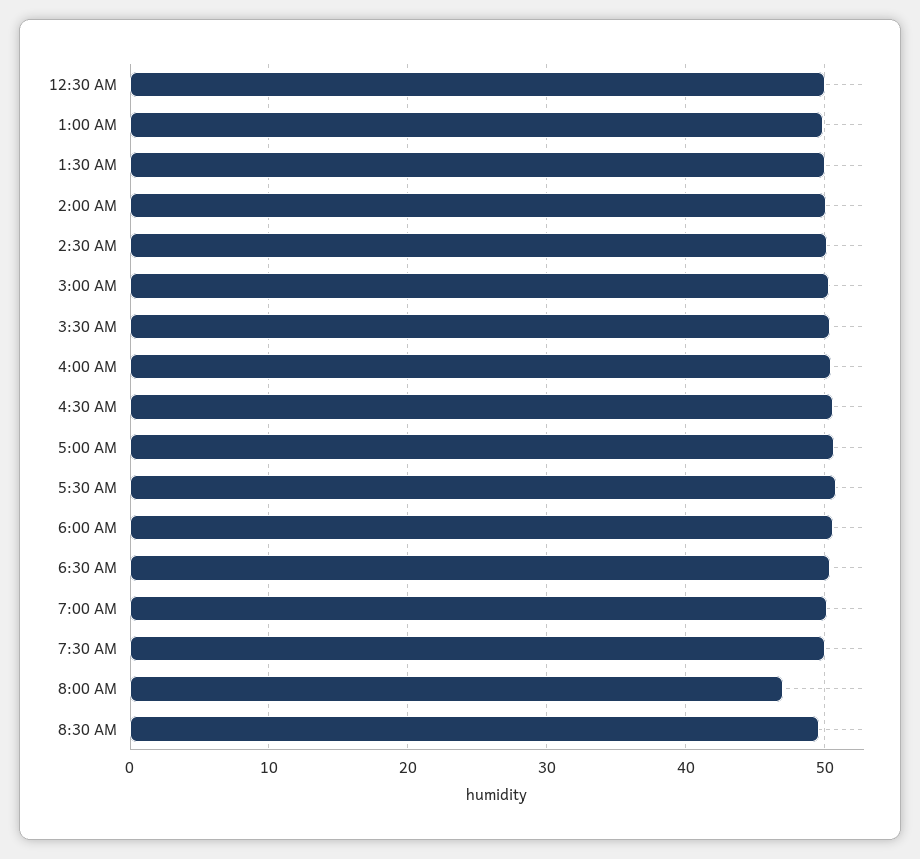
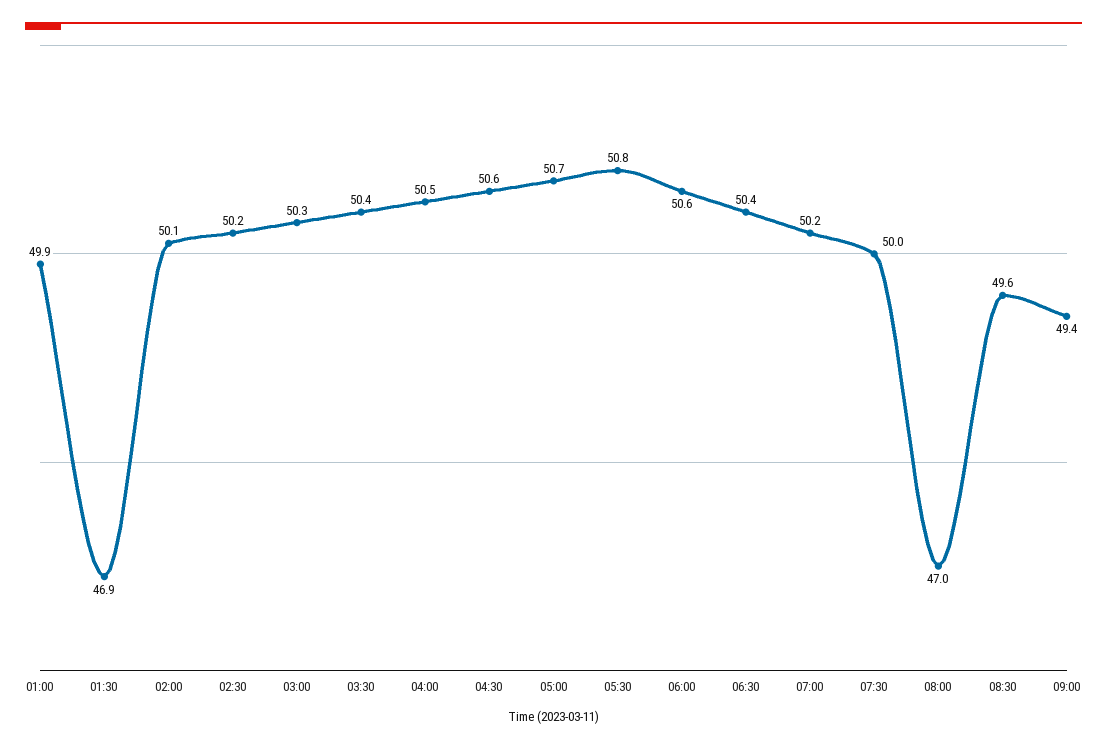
12:30 AM: 50 -> none
1:30 AM: 50 -> 46.9
09:00: none -> 49.4

